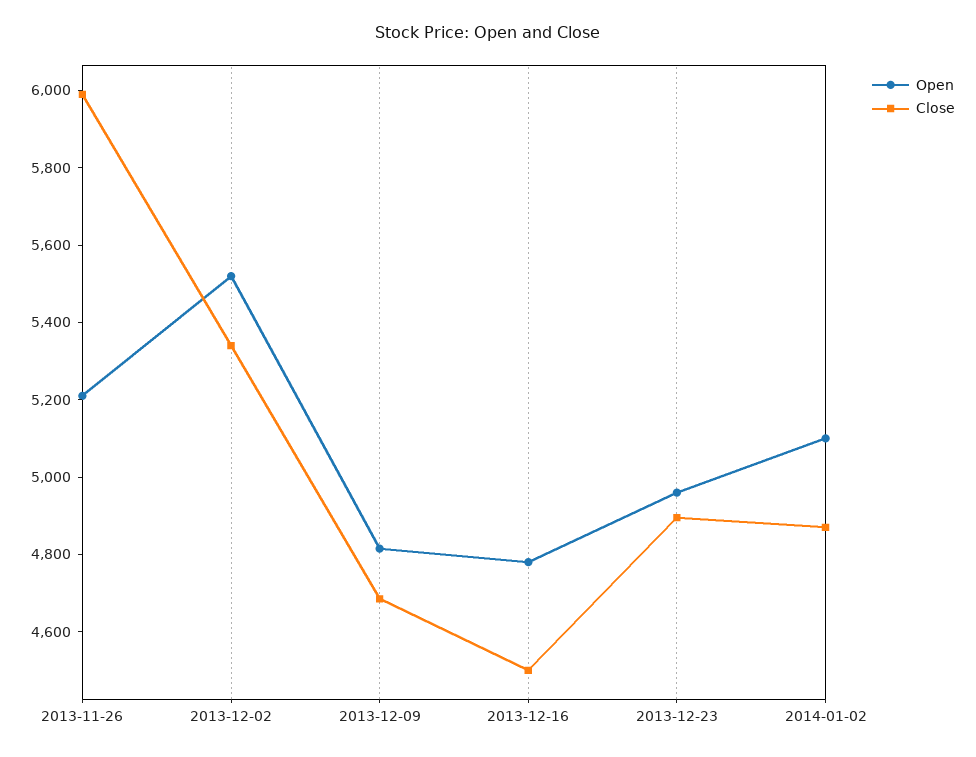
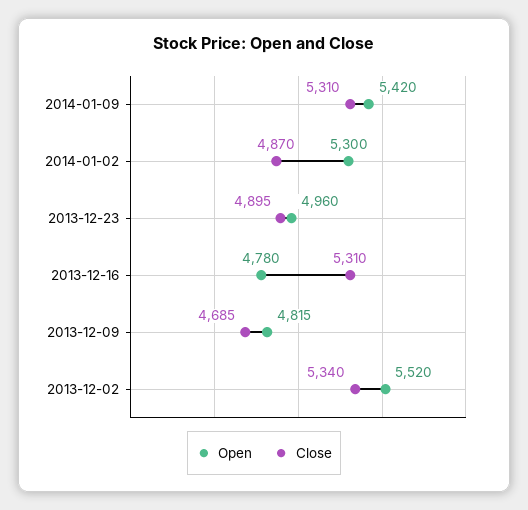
Open, 2013-11-26: 5200 -> none
Close, 2013-11-26: 6000 -> none
Close, 2013-12-16: 4500 -> 5310
Open, 2014-01-02: 5100 -> 5300
Open, 2014-01-09: none -> 5420
Close, 2014-01-09: none -> 5310

